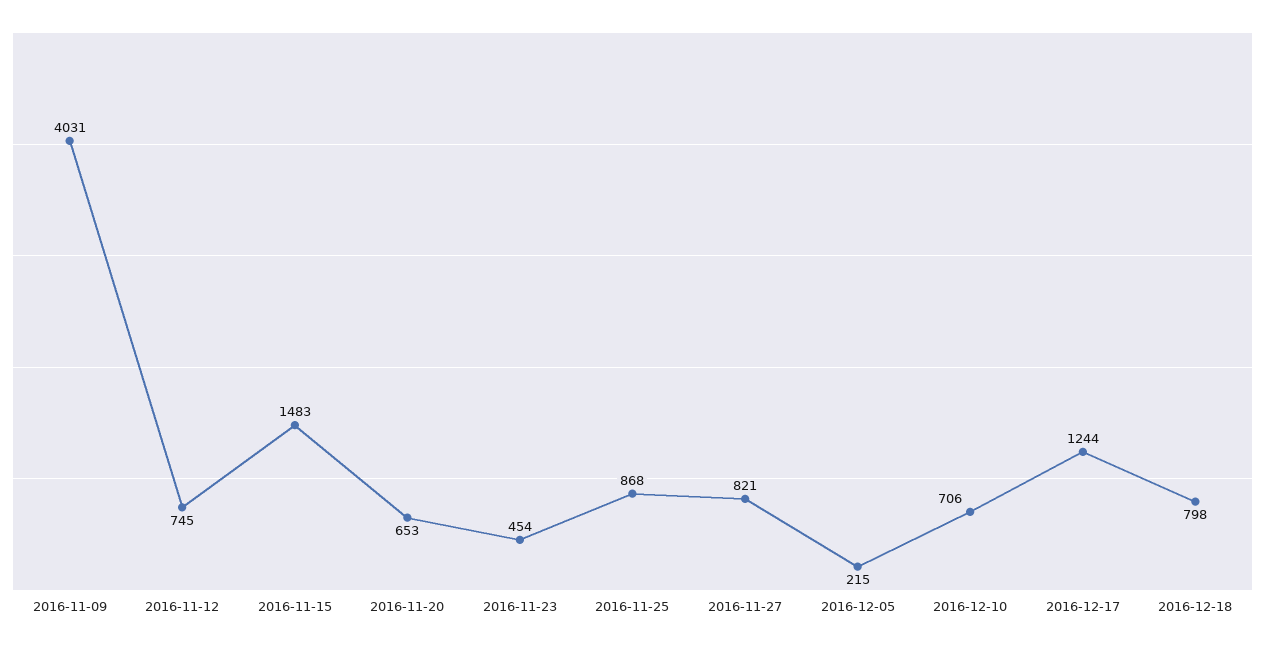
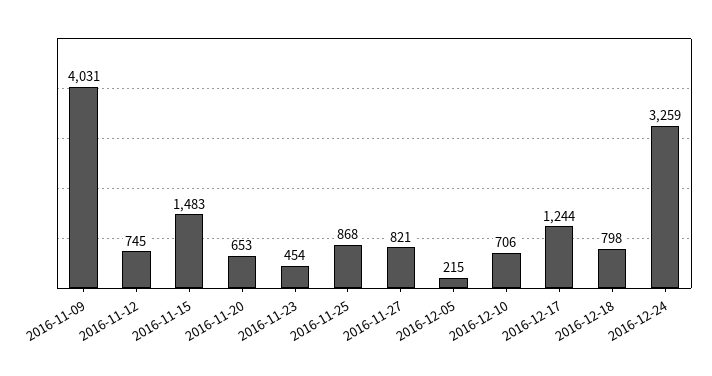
2016-12-24: none -> 3259

